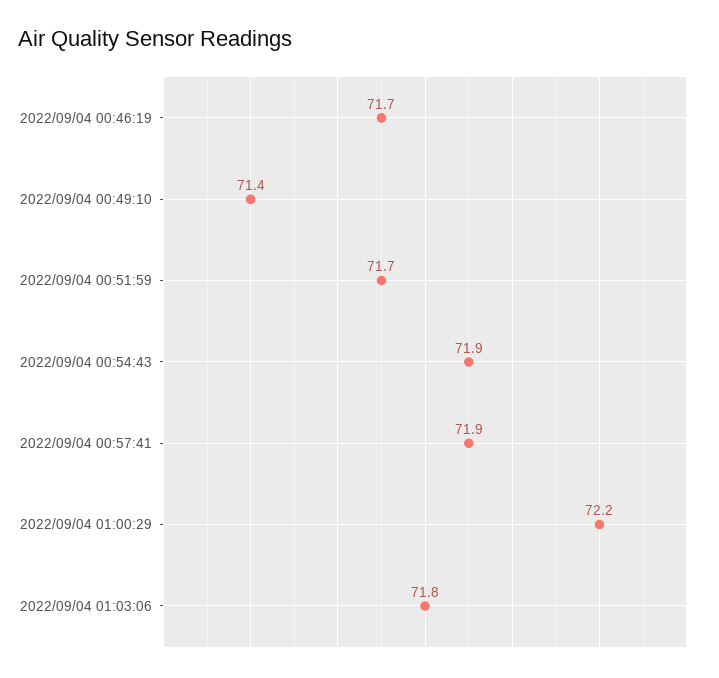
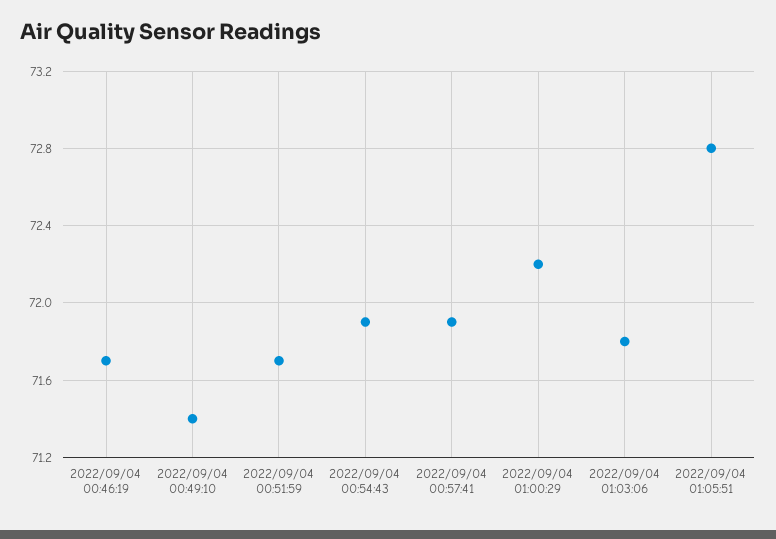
2022/09/04 01:05:51: none -> 72.8

